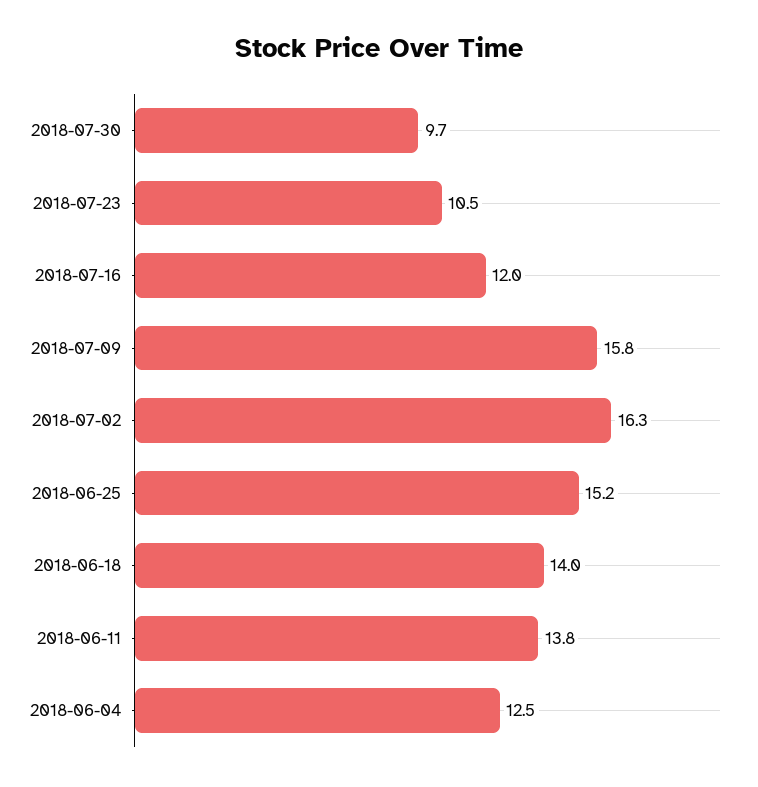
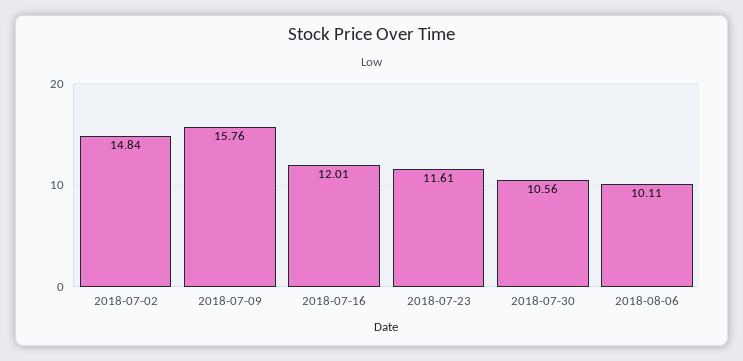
2018-07-30: 9.7 -> 10.56
2018-07-23: 10.5 -> 11.61
2018-07-02: 16.3 -> 14.84
2018-06-25: 15.2 -> none
2018-06-18: 14 -> none
2018-06-11: 13.8 -> none
2018-06-04: 12.5 -> none
2018-08-06: none -> 10.11

